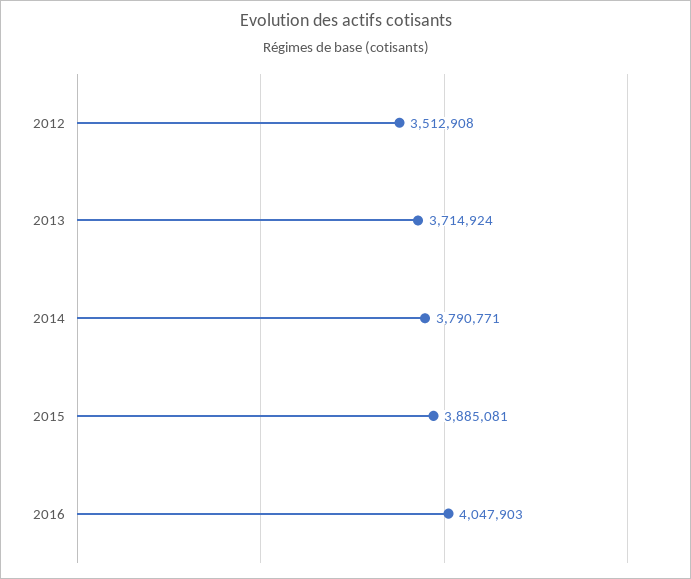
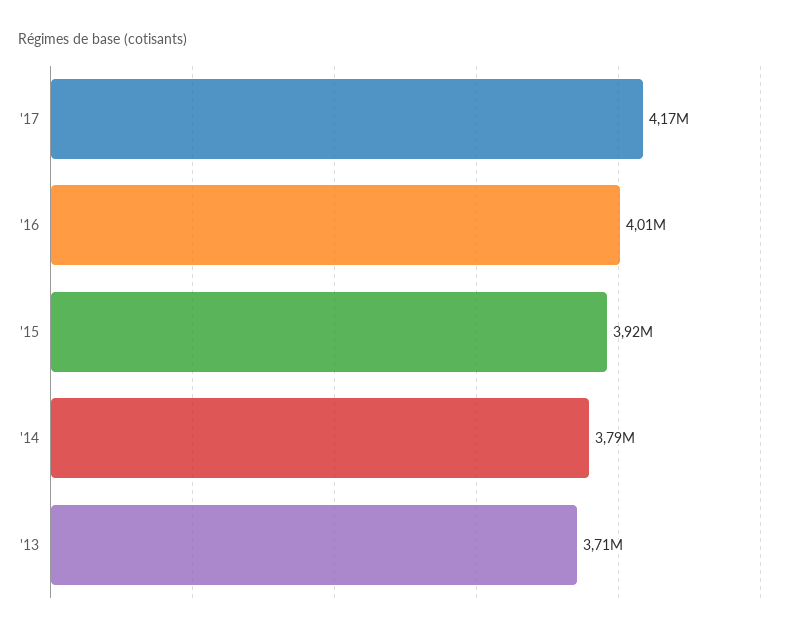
2012: 3512908 -> none
2015: 3885081 -> 3920000
2016: 4047903 -> 4010000
'17: none -> 4170000

